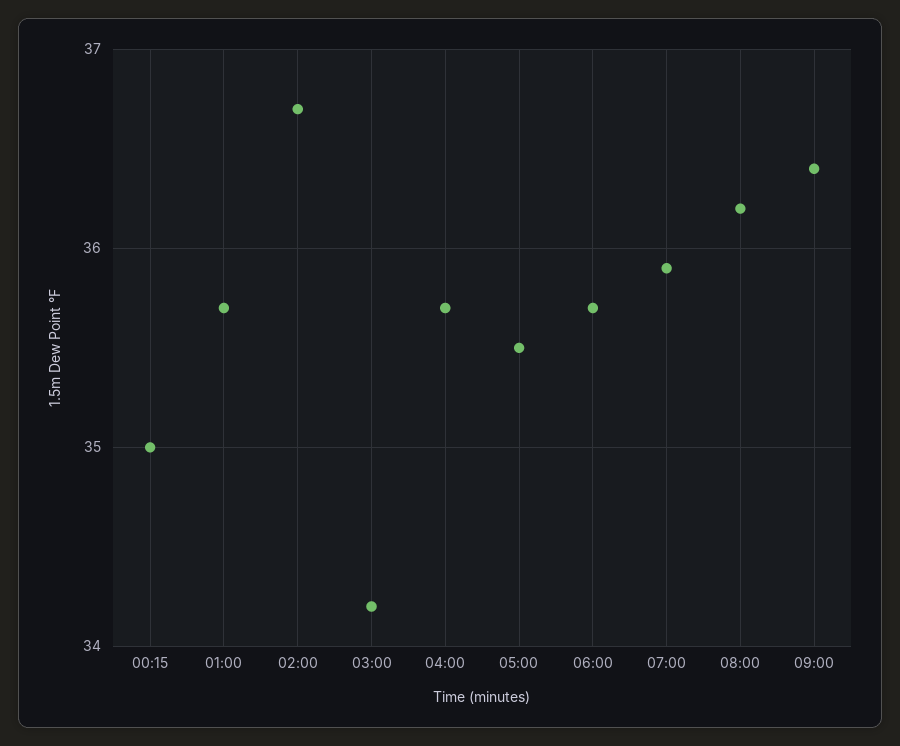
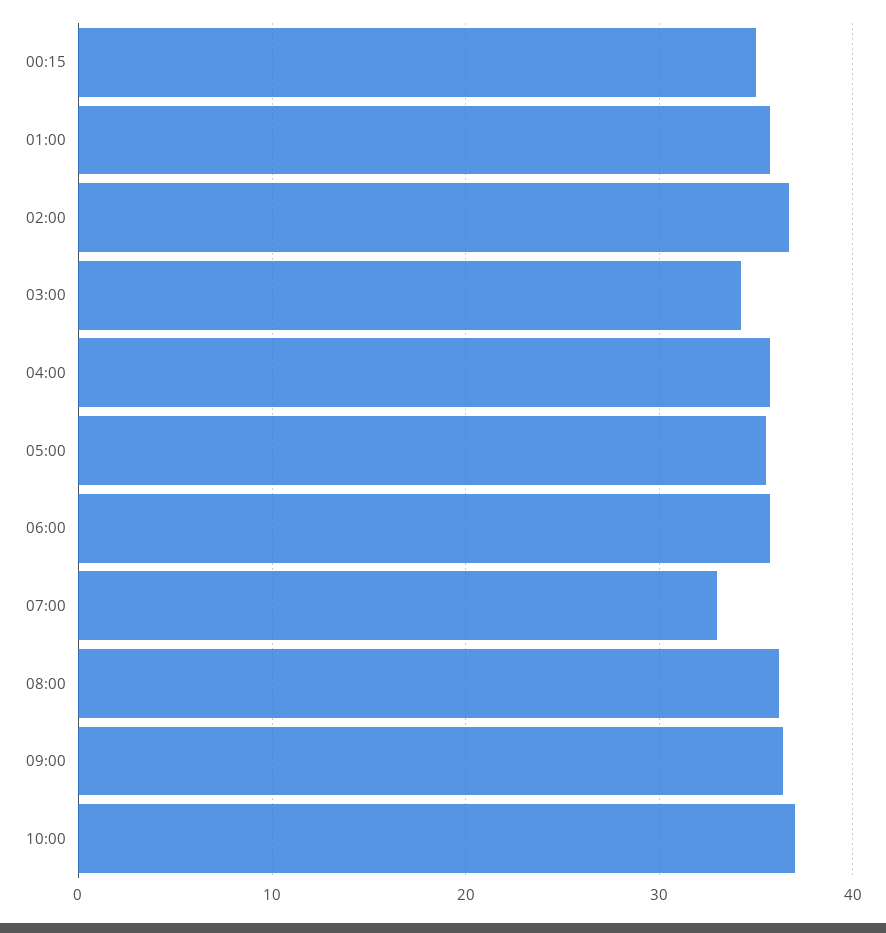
07:00: 35.9 -> 33
10:00: none -> 37

